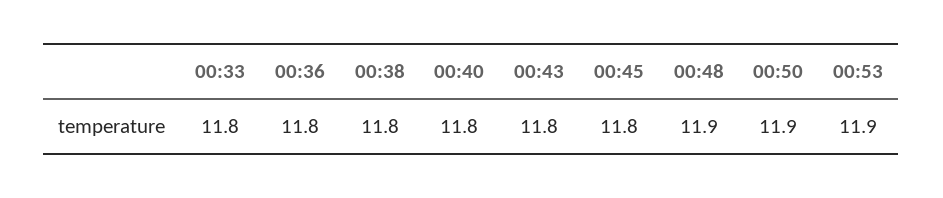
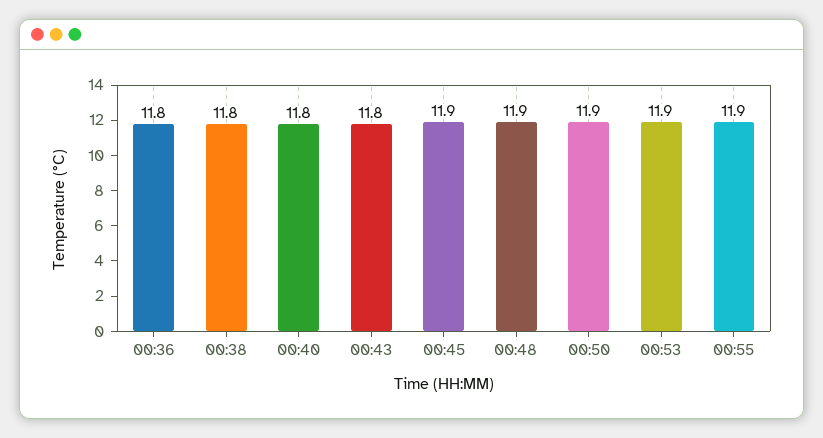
00:33: 11.8 -> none
00:45: 11.8 -> 11.9
00:55: none -> 11.9

